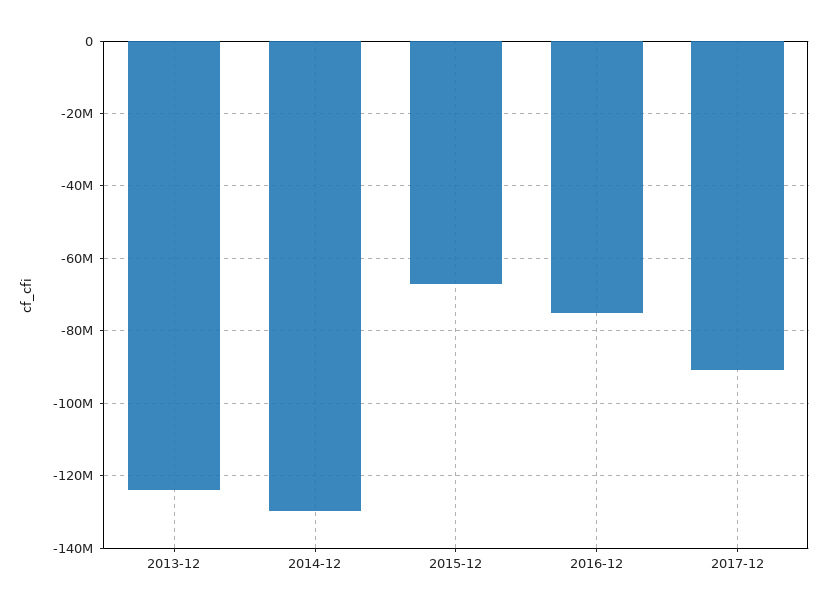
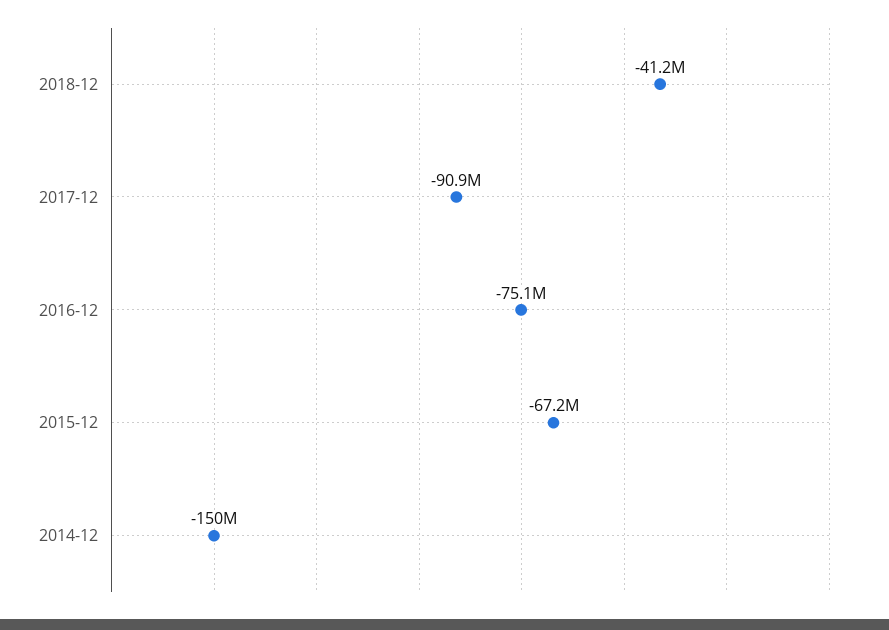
2013-12: -124000000 -> none
2014-12: -130000000 -> -150000000
2018-12: none -> -41200000

